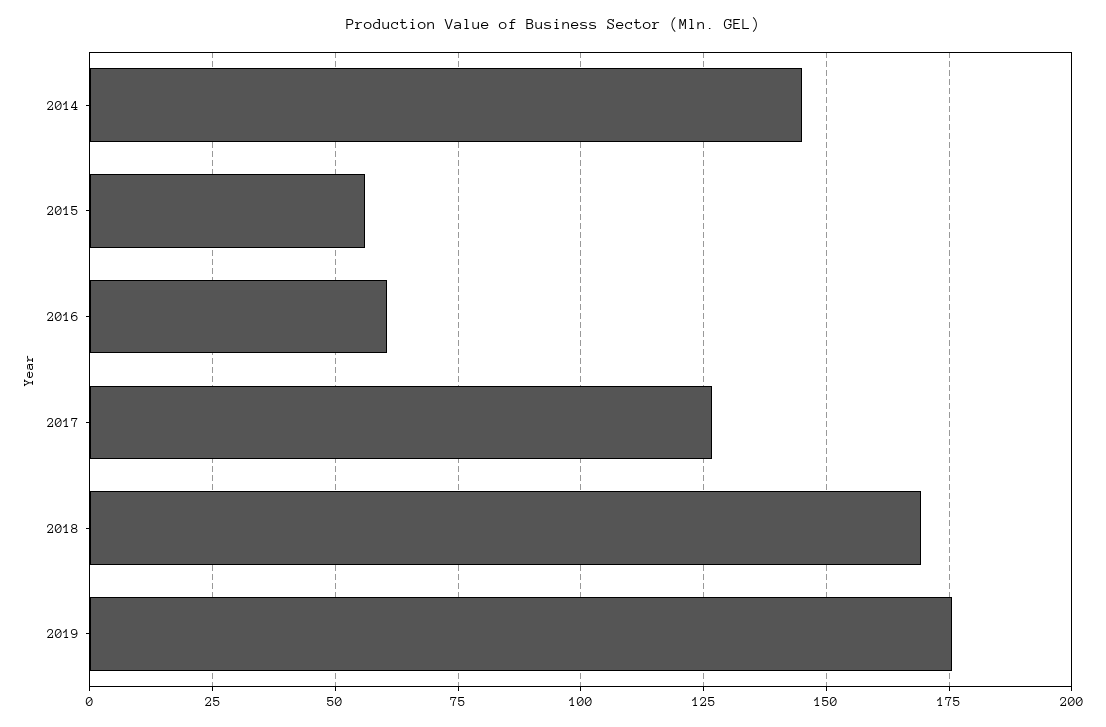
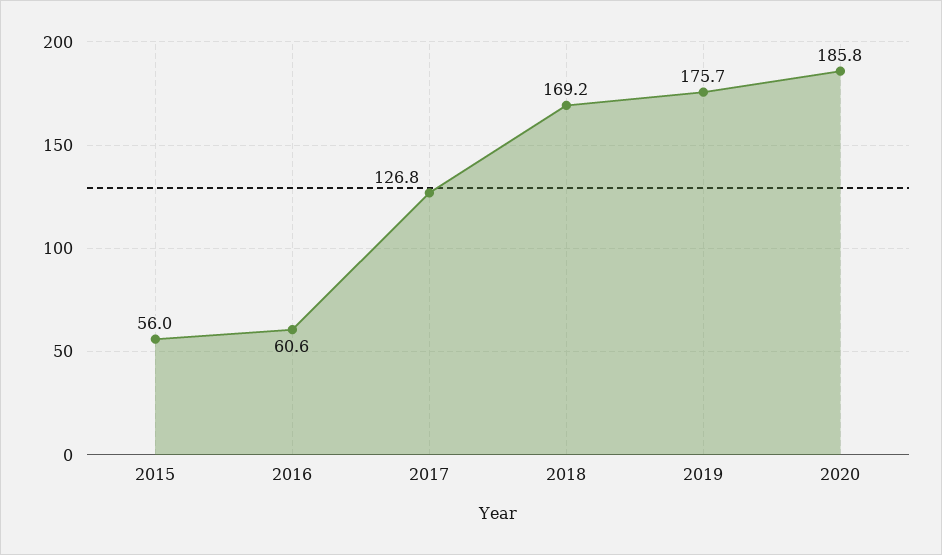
2014: 145 -> none
2020: none -> 185.8

